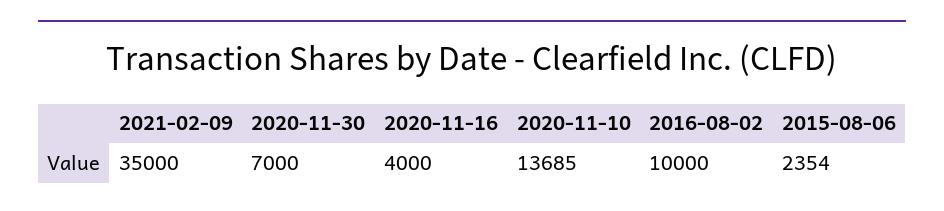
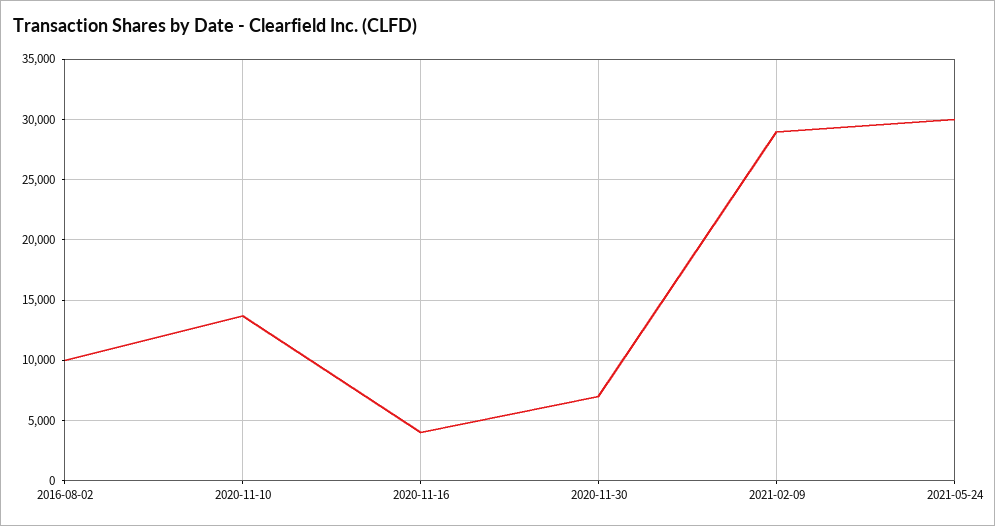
2021-02-09: 35000 -> 29000
2015-08-06: 2354 -> none
2021-05-24: none -> 30000

